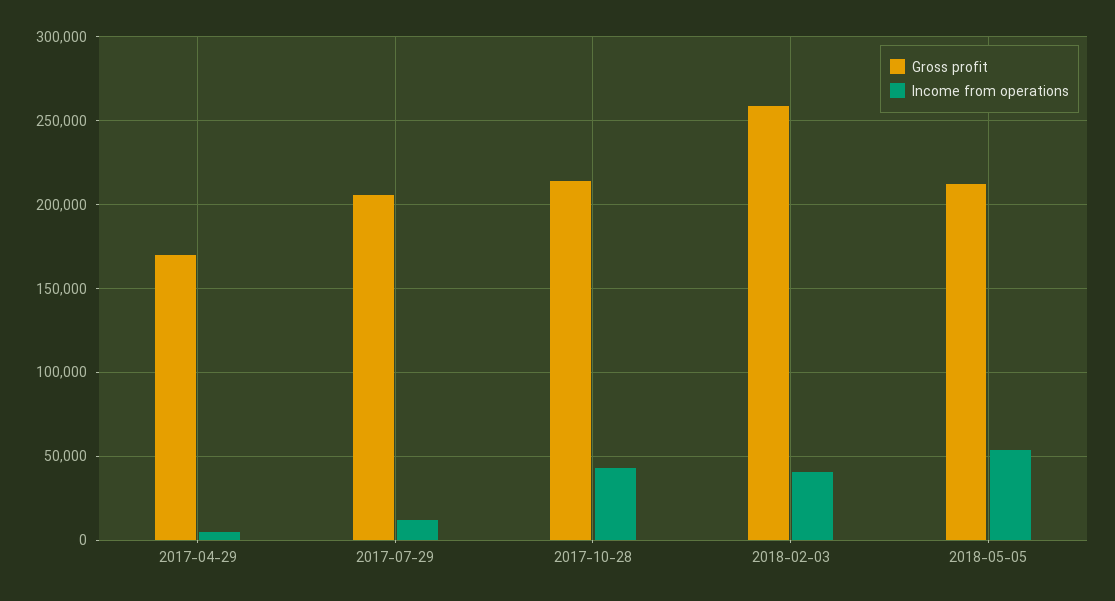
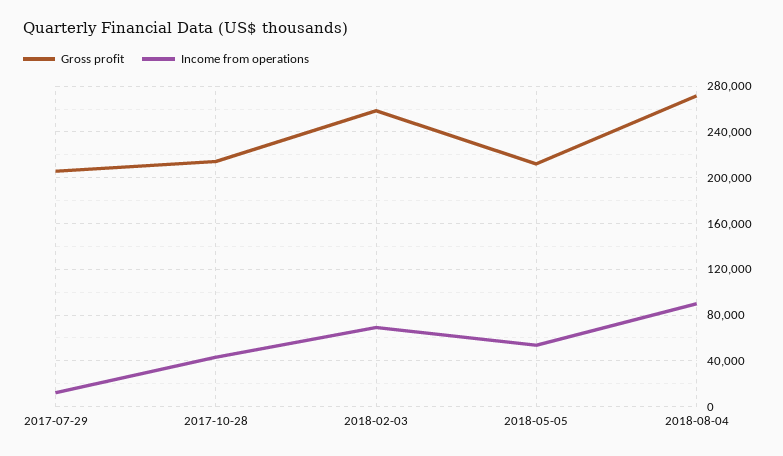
Gross profit, 2017-04-29: 170000 -> none
Income from operations, 2017-04-29: 5000 -> none
Income from operations, 2018-02-03: 40000 -> 70000
Gross profit, 2018-08-04: none -> 270000
Income from operations, 2018-08-04: none -> 90000

